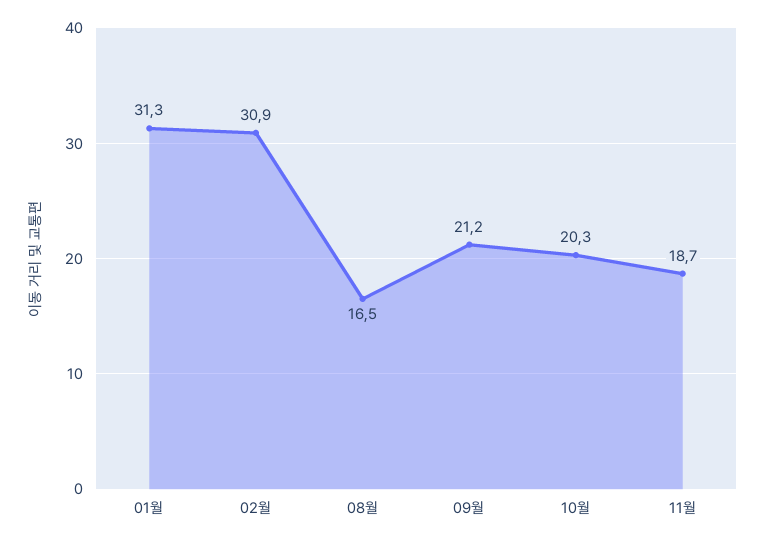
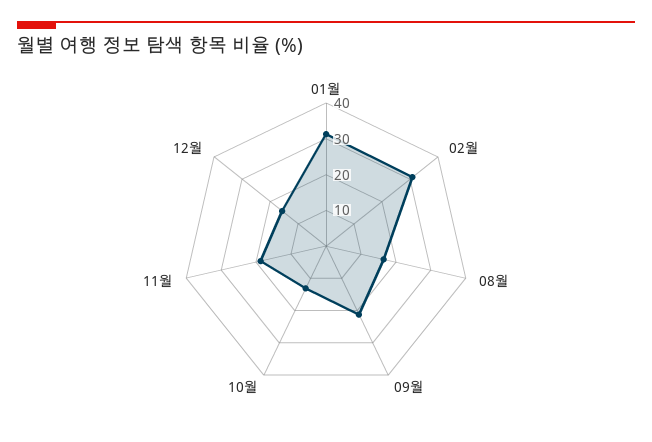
10월: 20.3 -> 12.5
12월: none -> 15

